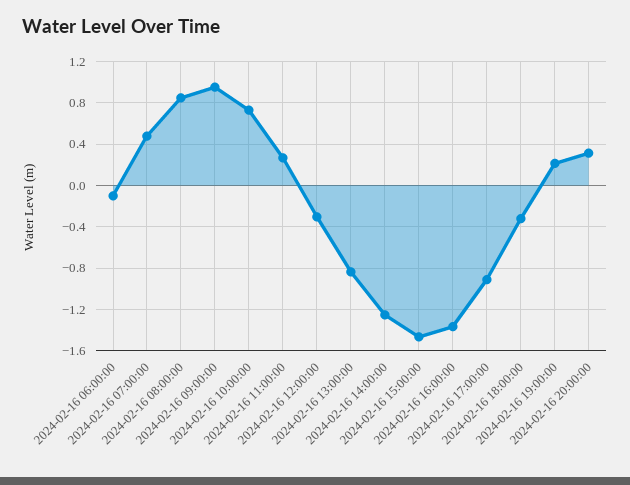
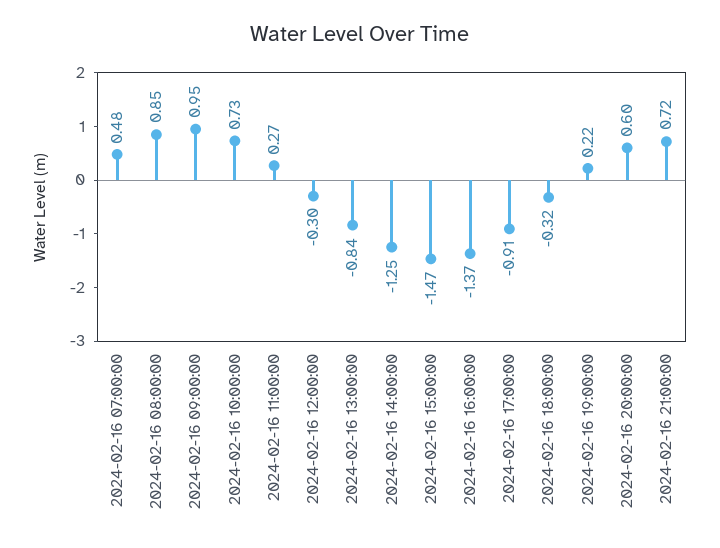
2024-02-16 06:00:00: -0.1 -> none
2024-02-16 20:00:00: 0.3 -> 0.6
2024-02-16 21:00:00: none -> 0.72

